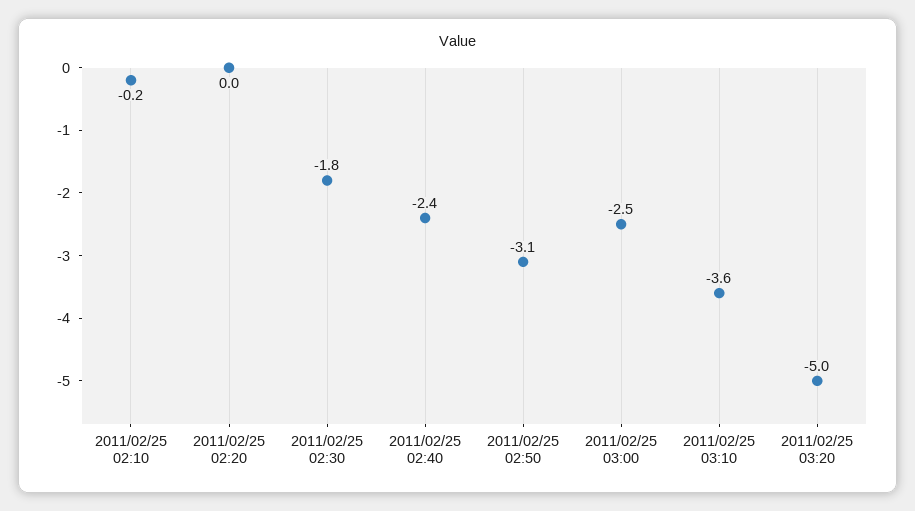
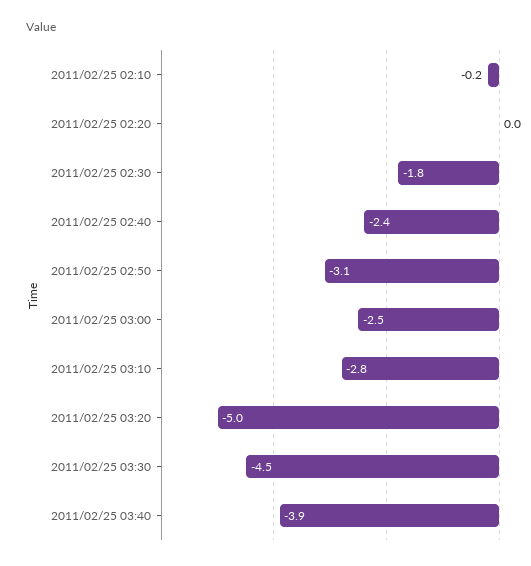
2011/02/25 03:10: -3.6 -> -2.8
2011/02/25 03:30: none -> -4.5
2011/02/25 03:40: none -> -3.9

